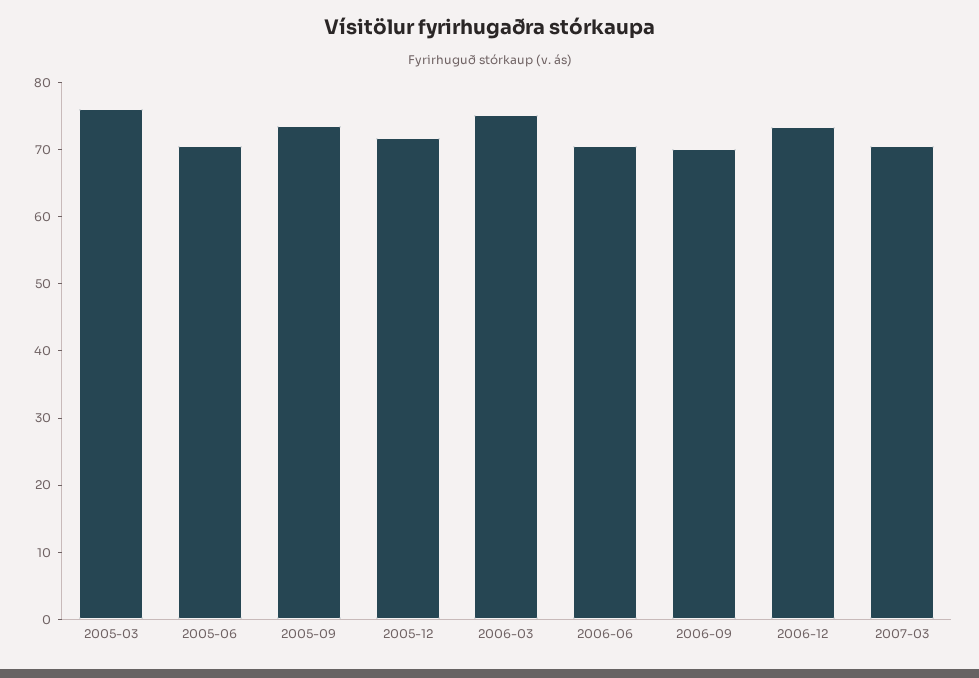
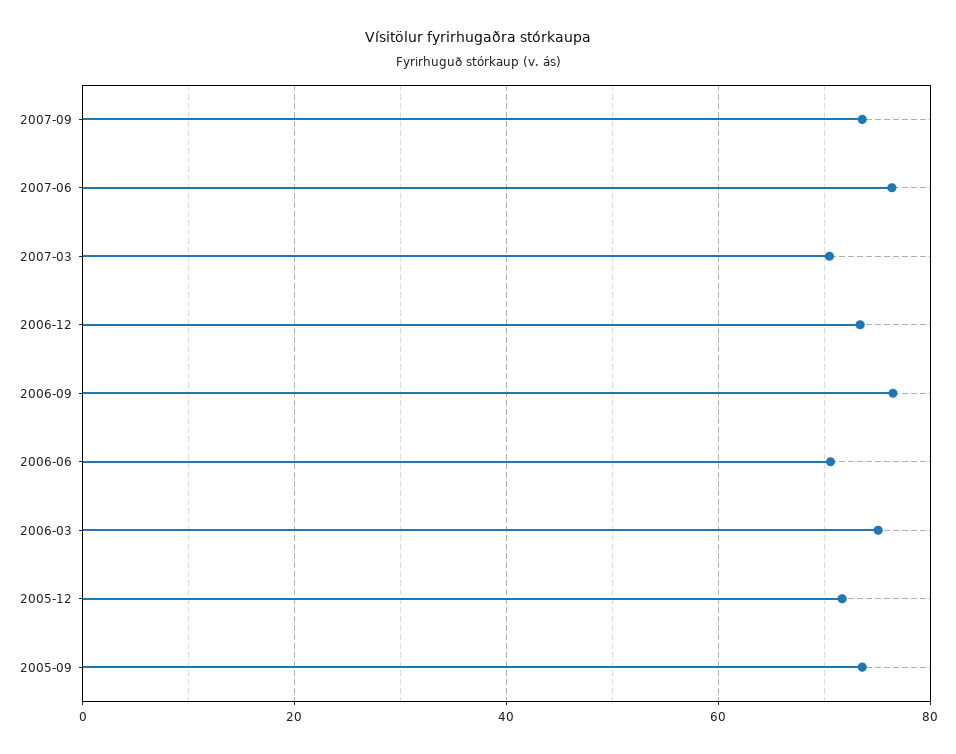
2005-03: 76 -> none
2005-06: 70 -> none
2006-09: 70 -> 76
2007-09: none -> 74
2007-06: none -> 76

